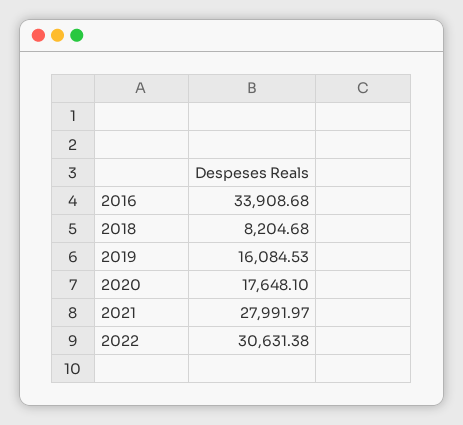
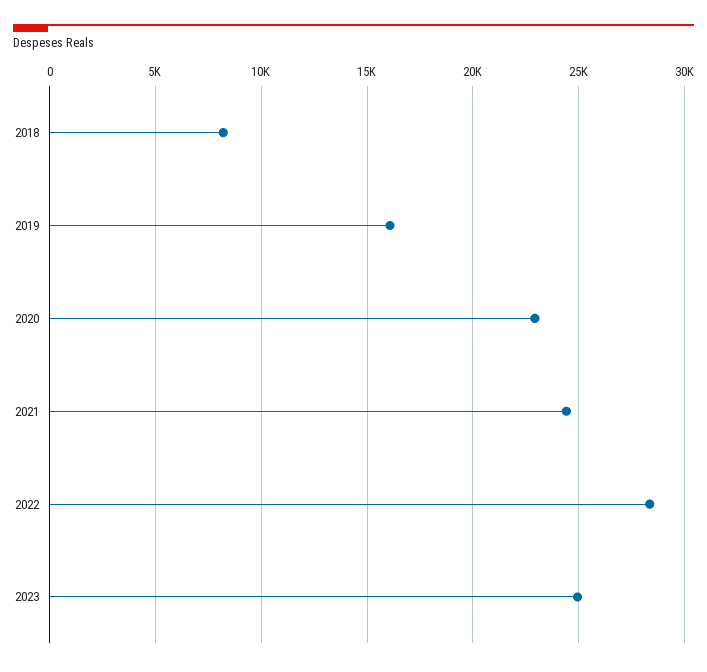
2016: 33908.68 -> none
2020: 17648.1 -> 23000
2021: 27991.97 -> 24500
2022: 30631.38 -> 28500
2023: none -> 25000

